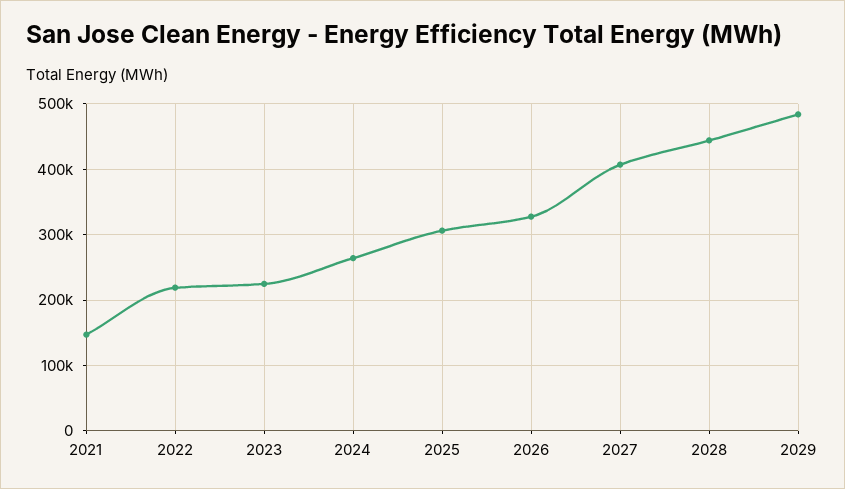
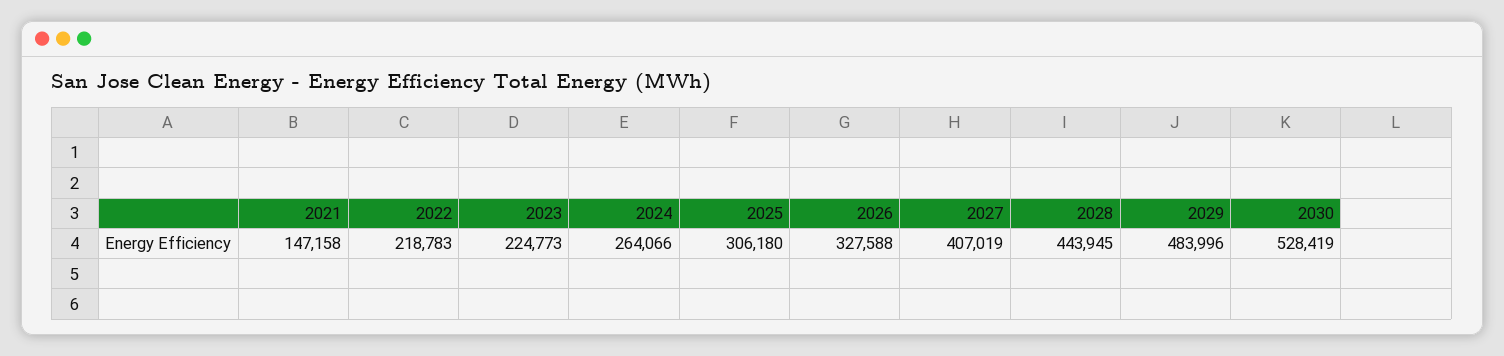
2030: none -> 528419

